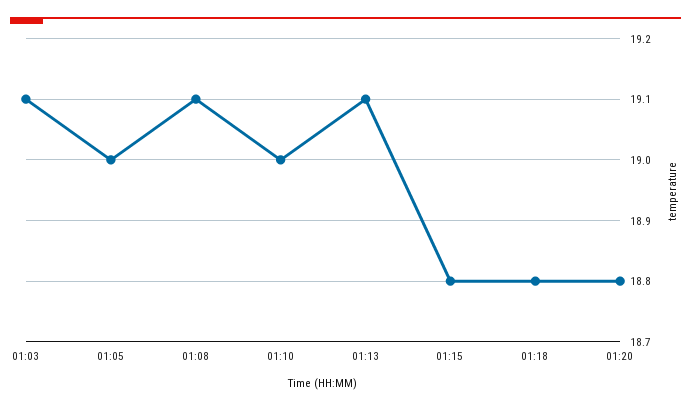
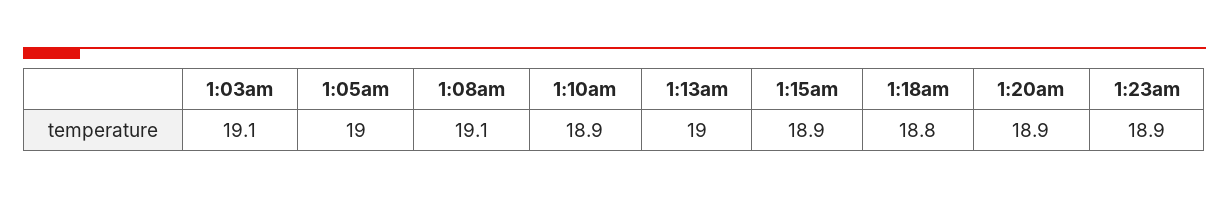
01:10: 19 -> 18.9
01:13: 19.1 -> 19
01:15: 18.8 -> 18.9
01:20: 18.8 -> 18.9
1:23am: none -> 18.9

